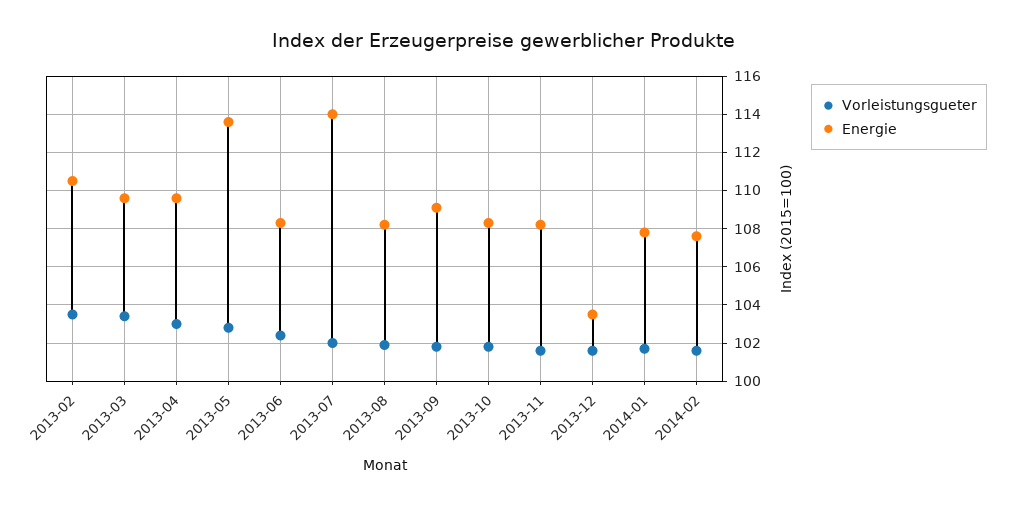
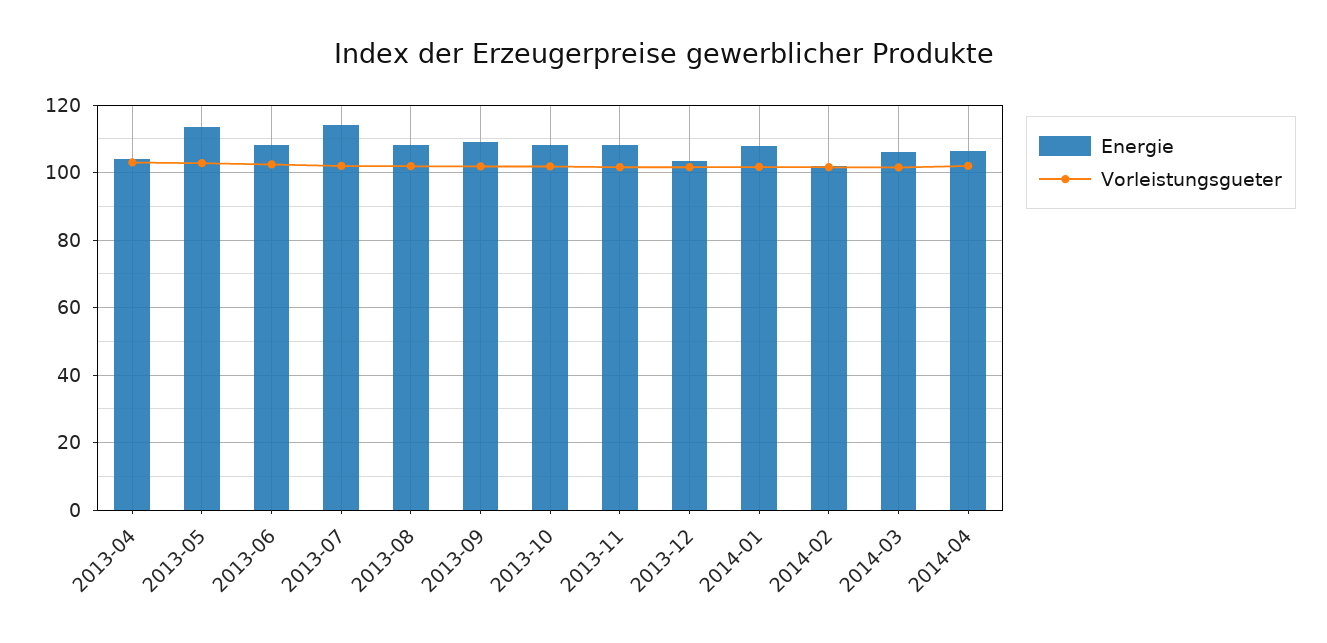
Vorleistungsgueter, 2013-02: 103.5 -> none
Energie, 2013-02: 110.5 -> none
Vorleistungsgueter, 2013-03: 103.5 -> none
Energie, 2013-03: 109.5 -> none
Energie, 2013-04: 109.5 -> 104
Energie, 2014-02: 107.5 -> 102
Energie, 2014-03: none -> 106
Vorleistungsgueter, 2014-03: none -> 102
Energie, 2014-04: none -> 106
Vorleistungsgueter, 2014-04: none -> 102

